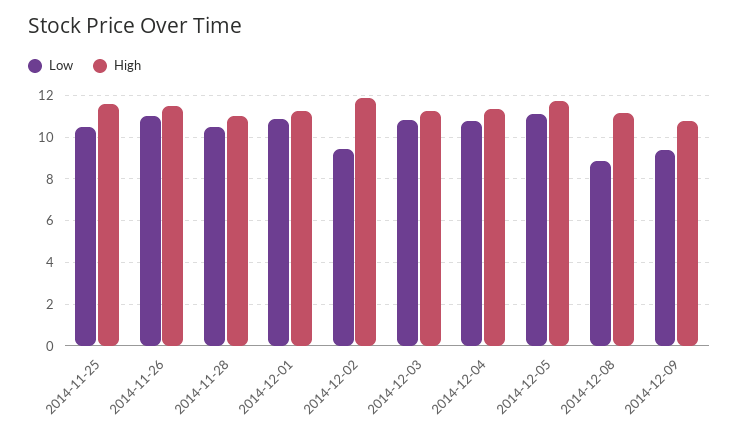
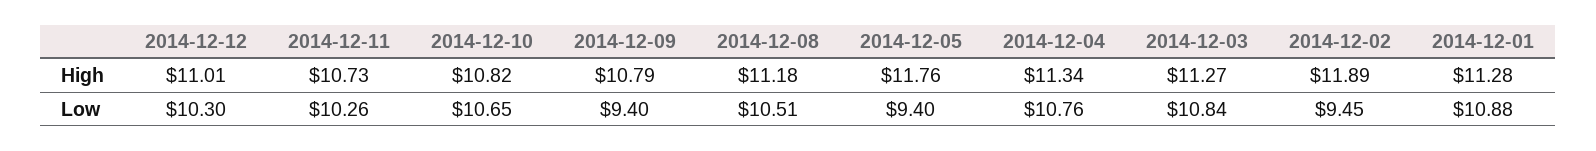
Low, 2014-11-25: 10.5 -> none
High, 2014-11-25: 11.5 -> none
Low, 2014-11-26: 11 -> none
High, 2014-11-26: 11.5 -> none
Low, 2014-11-28: 10.5 -> none
High, 2014-11-28: 11 -> none
Low, 2014-12-05: 11 -> 9.4
Low, 2014-12-08: 9 -> 10.51
High, 2014-12-12: none -> 11.01
High, 2014-12-11: none -> 10.73
High, 2014-12-10: none -> 10.82
Low, 2014-12-12: none -> 10.3
Low, 2014-12-11: none -> 10.26
Low, 2014-12-10: none -> 10.65

